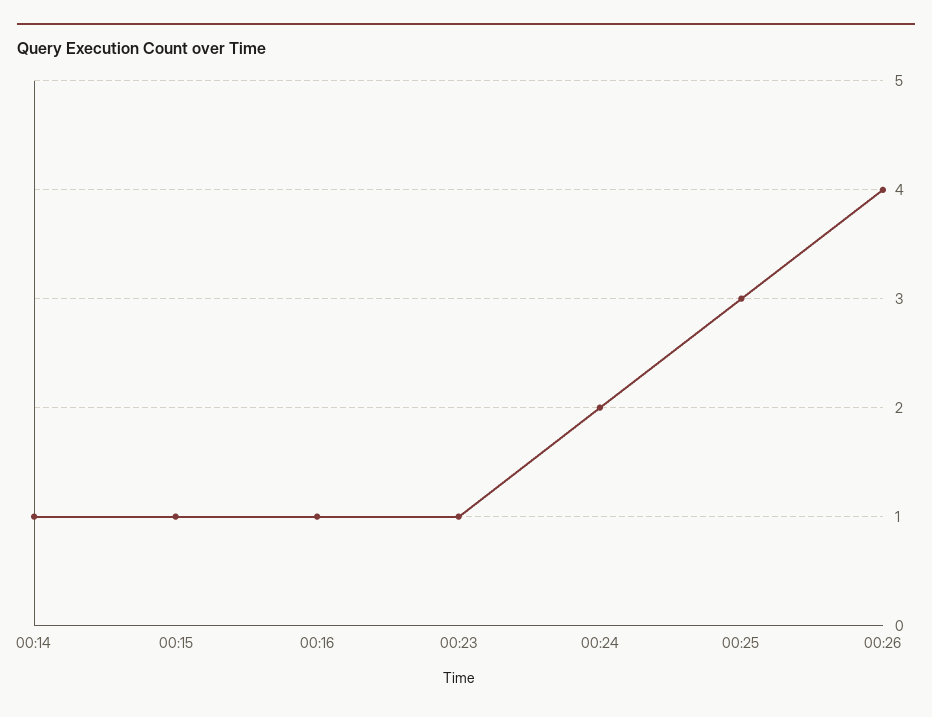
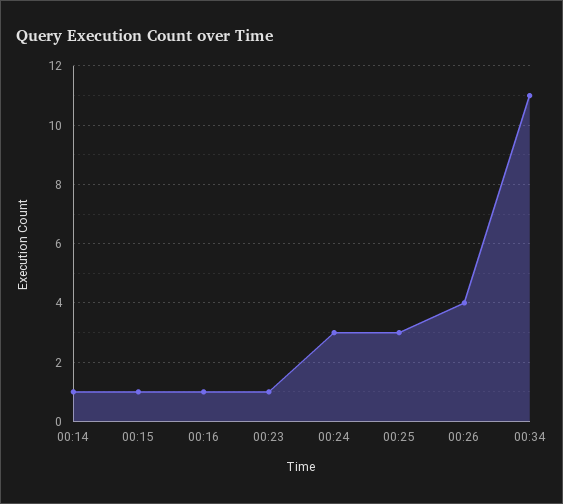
00:24: 2 -> 3
00:34: none -> 11

